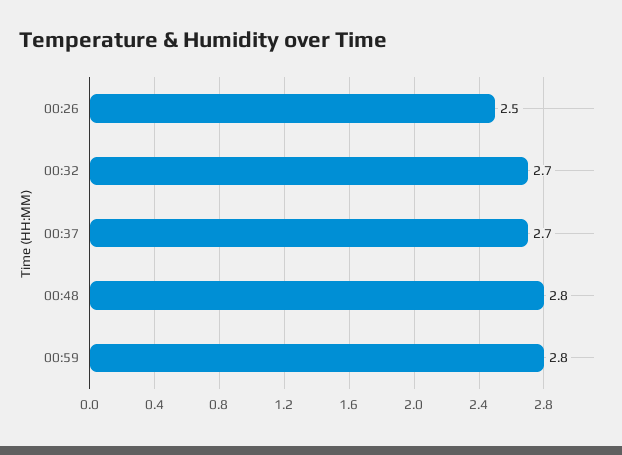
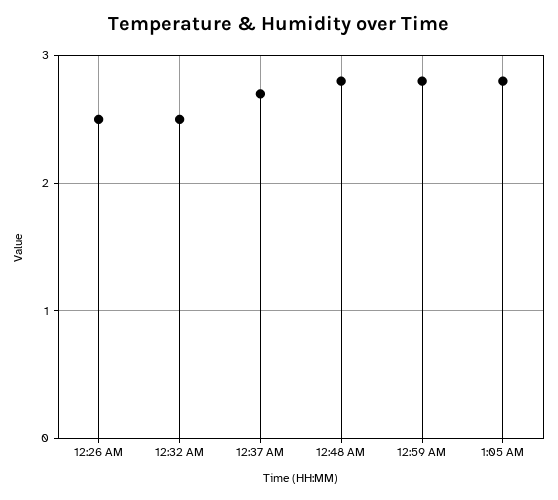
00:32: 2.7 -> 2.5
1:05 AM: none -> 2.8

